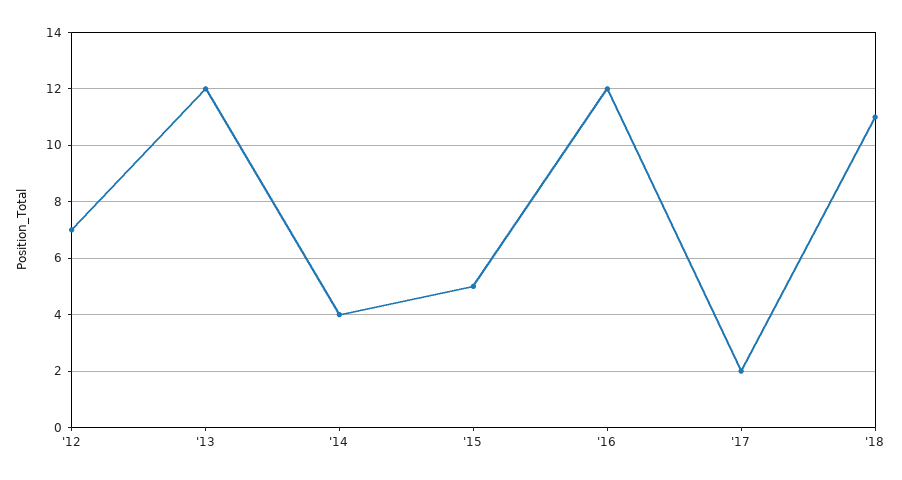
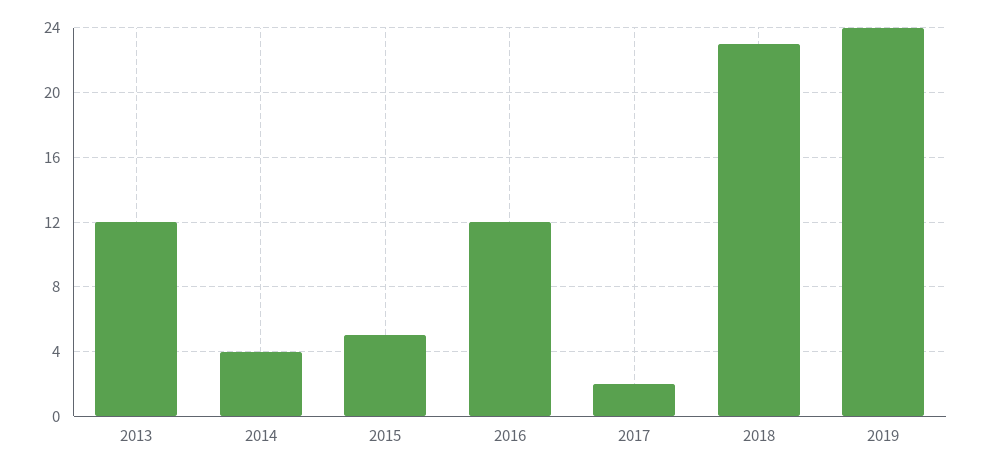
'12: 7 -> none
'18: 11 -> 23
2019: none -> 24

